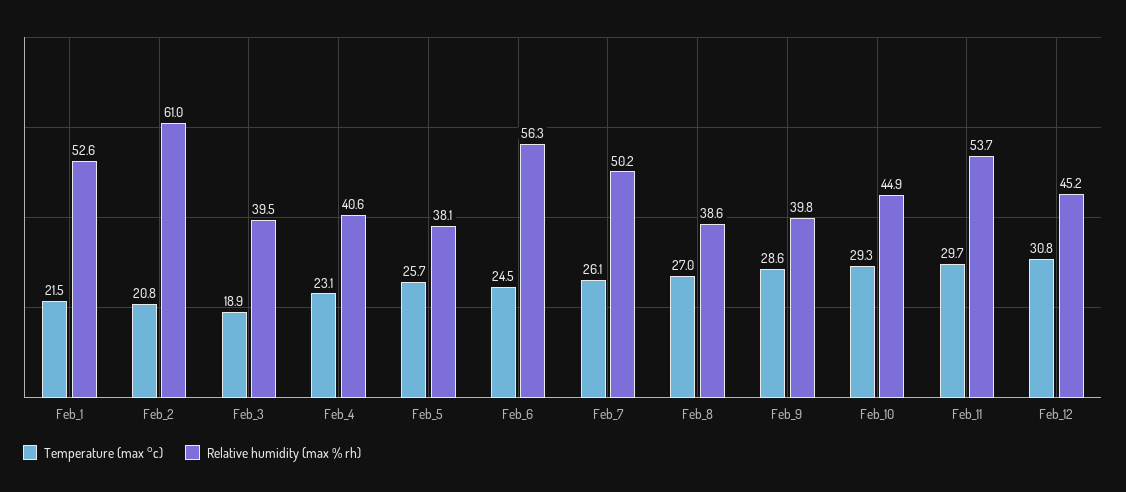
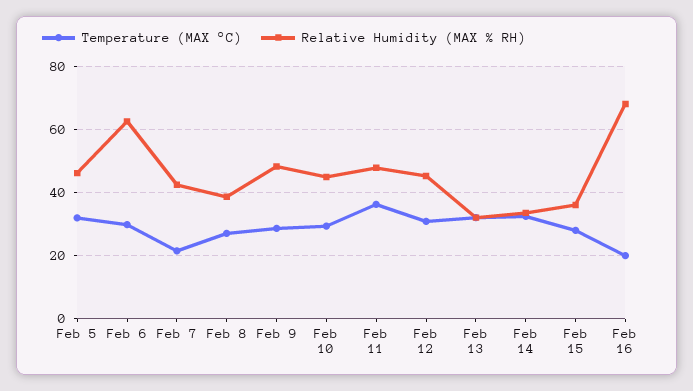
Temperature (max °c), Feb_1: 21.5 -> none
Relative humidity (max % rh), Feb_1: 52.6 -> none
Temperature (max °c), Feb_2: 20.8 -> none
Relative humidity (max % rh), Feb_2: 61 -> none
Temperature (max °c), Feb_3: 18.9 -> none
Relative humidity (max % rh), Feb_3: 39.5 -> none
Temperature (max °c), Feb_4: 23.1 -> none
Relative humidity (max % rh), Feb_4: 40.6 -> none
Temperature (max °c), Feb_5: 25.7 -> 32
Relative humidity (max % rh), Feb_5: 38.1 -> 46
Temperature (max °c), Feb_6: 24.5 -> 30
Relative humidity (max % rh), Feb_6: 56.3 -> 62
Temperature (max °c), Feb_7: 26.1 -> 22
Relative humidity (max % rh), Feb_7: 50.2 -> 42
Relative humidity (max % rh), Feb_9: 39.8 -> 48
Temperature (max °c), Feb_11: 29.7 -> 36
Relative humidity (max % rh), Feb_11: 53.7 -> 48
Temperature (max °c), Feb 13: none -> 32
Relative humidity (max % rh), Feb 13: none -> 32
Temperature (max °c), Feb 14: none -> 32
Relative humidity (max % rh), Feb 14: none -> 34
Temperature (max °c), Feb 15: none -> 28
Relative humidity (max % rh), Feb 15: none -> 36
Temperature (max °c), Feb 16: none -> 20
Relative humidity (max % rh), Feb 16: none -> 68

